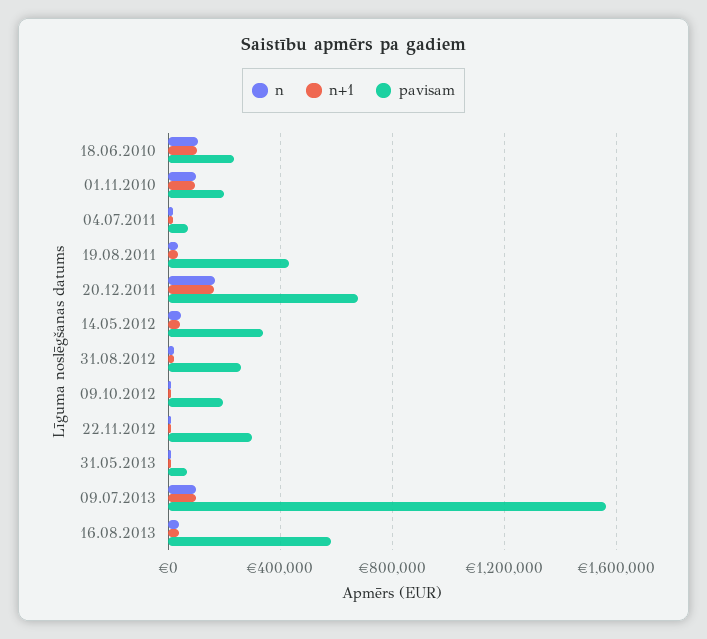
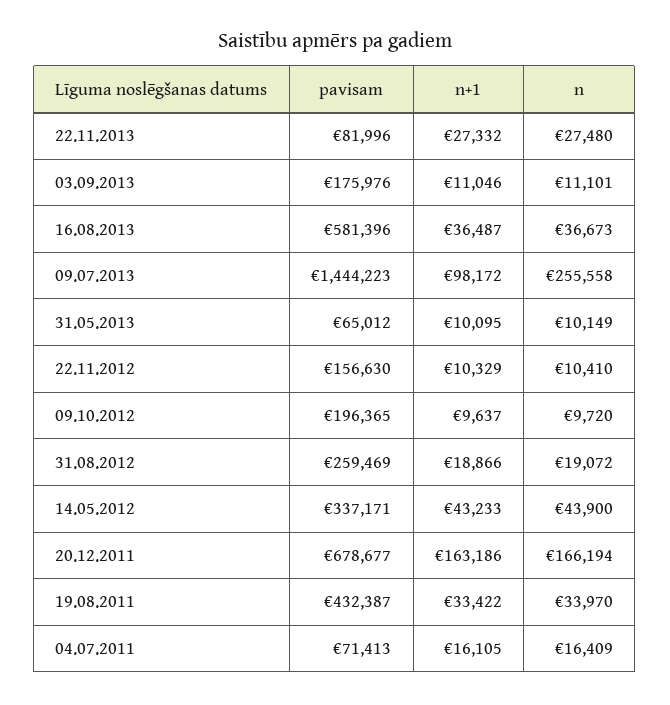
n, 18.06.2010: 100000 -> none
n+1, 18.06.2010: 100000 -> none
pavisam, 18.06.2010: 250000 -> none
n, 01.11.2010: 100000 -> none
n+1, 01.11.2010: 100000 -> none
pavisam, 01.11.2010: 200000 -> none
pavisam, 22.11.2012: 300000 -> 156630
n, 09.07.2013: 100000 -> 255558
pavisam, 09.07.2013: 1550000 -> 1444223
pavisam, 22.11.2013: none -> 81996
n+1, 22.11.2013: none -> 27332
n, 22.11.2013: none -> 27480
pavisam, 03.09.2013: none -> 175976
n+1, 03.09.2013: none -> 11046
n, 03.09.2013: none -> 11101

